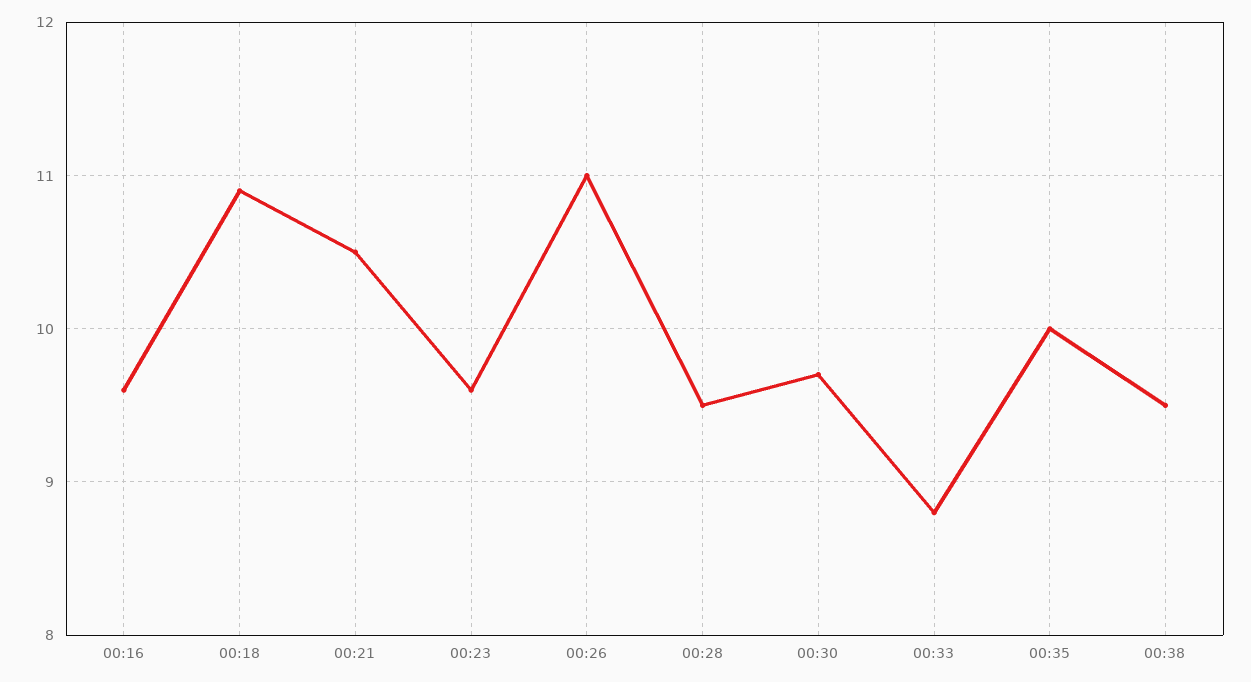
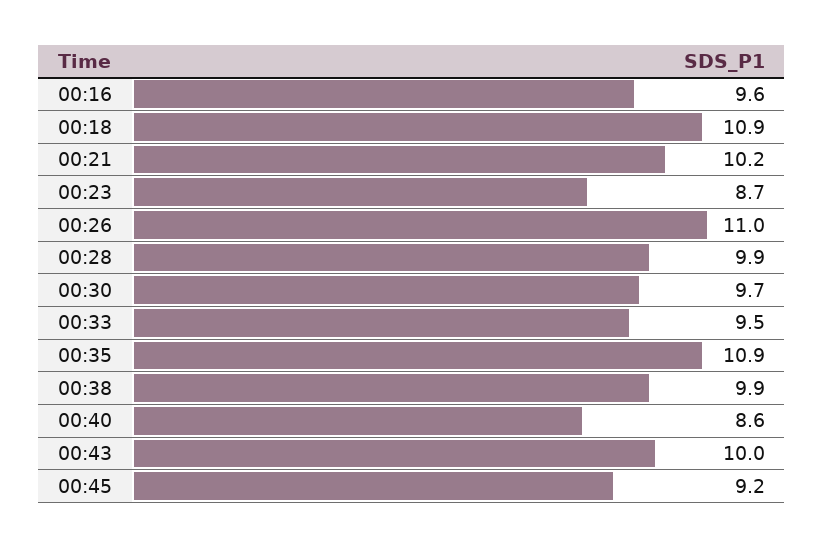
00:21: 10.5 -> 10.2
00:23: 9.6 -> 8.7
00:28: 9.5 -> 9.9
00:33: 8.8 -> 9.5
00:35: 10 -> 10.9
00:38: 9.5 -> 9.9
00:40: none -> 8.6
00:43: none -> 10
00:45: none -> 9.2

